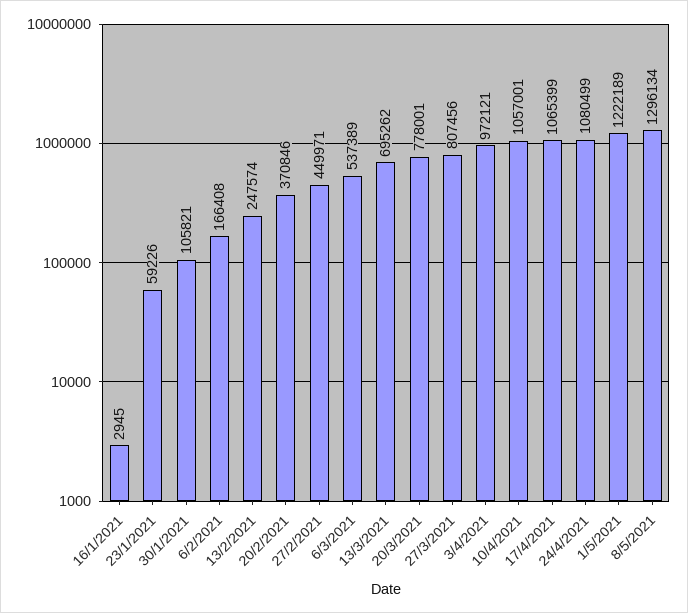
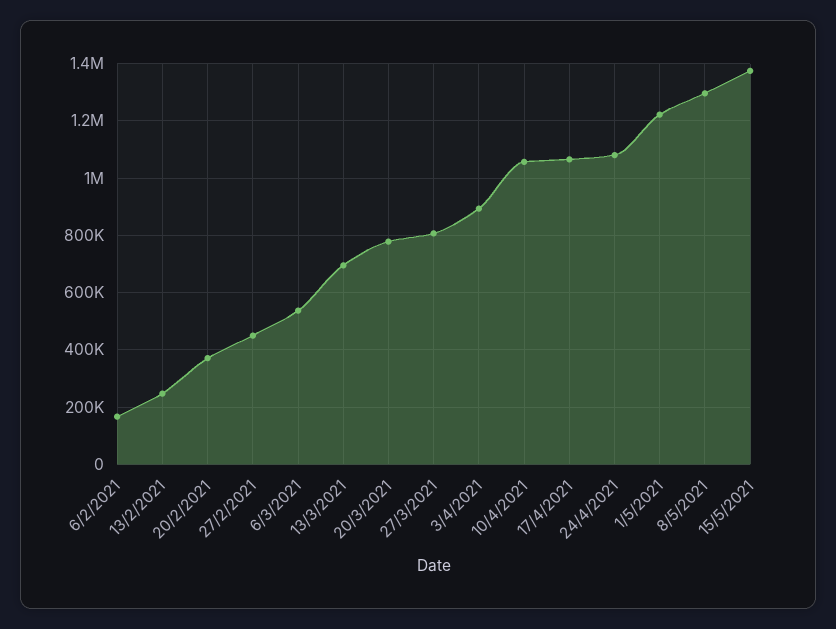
16/1/2021: 2945 -> none
23/1/2021: 59226 -> none
30/1/2021: 105821 -> none
3/4/2021: 972121 -> 900000
15/5/2021: none -> 1375000

